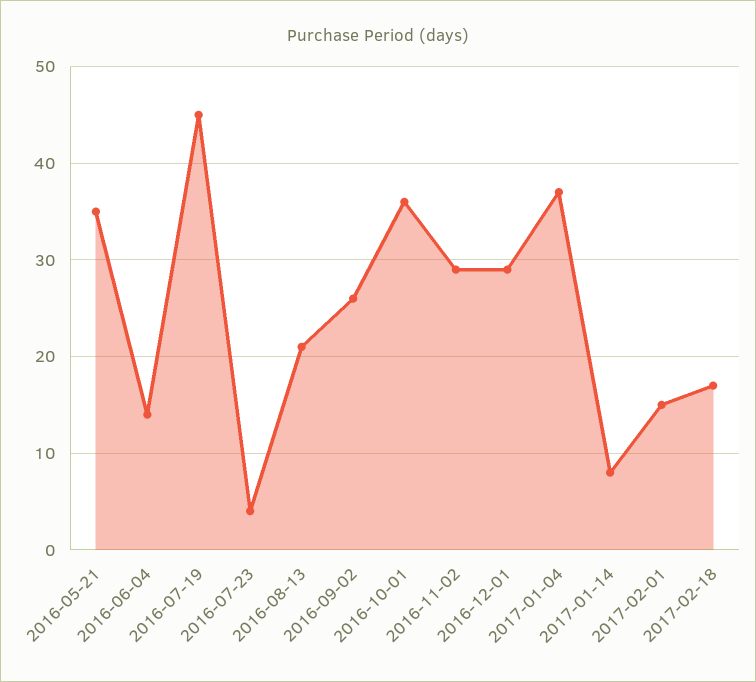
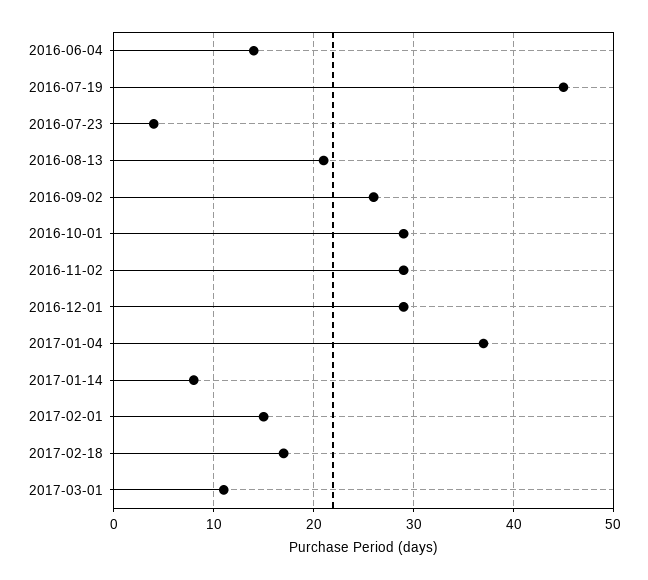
2016-05-21: 35 -> none
2016-10-01: 36 -> 29
2017-03-01: none -> 11

